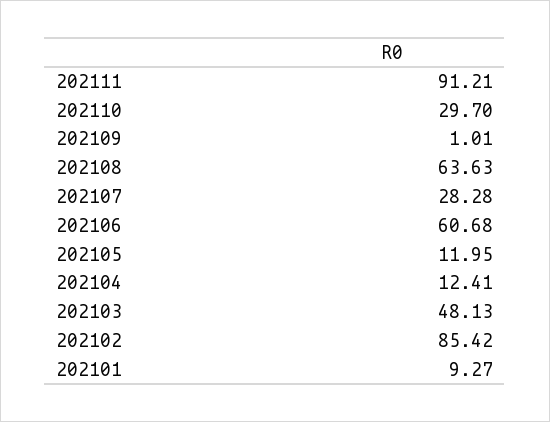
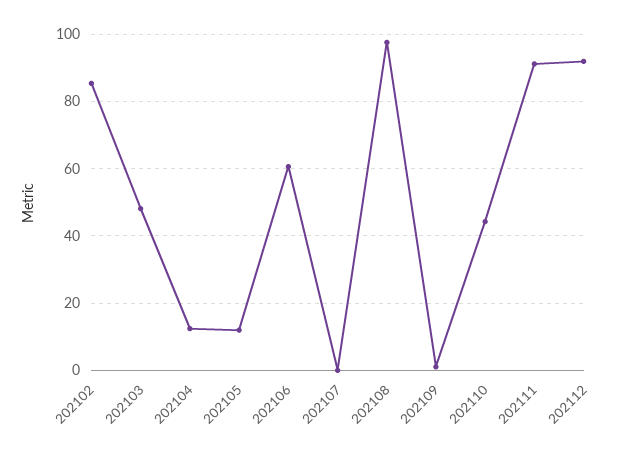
202110: 29.7 -> 44
202108: 63.63 -> 98
202107: 28.28 -> 0
202101: 9.27 -> none
202112: none -> 92

